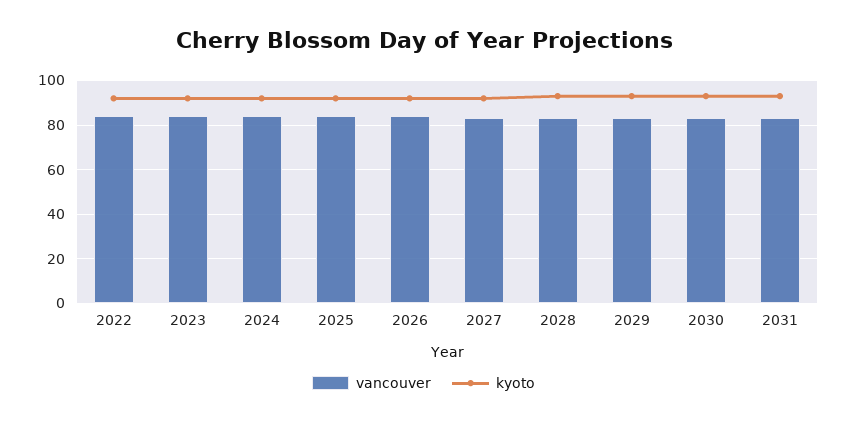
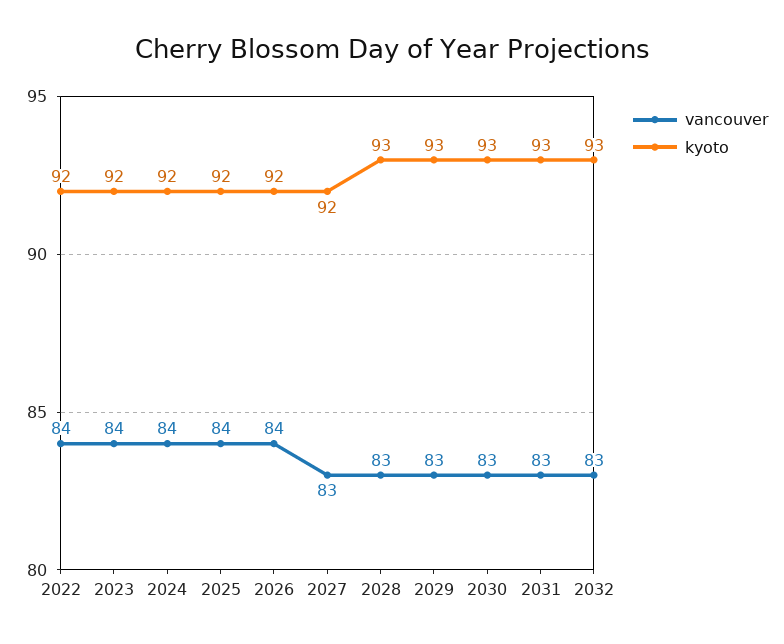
vancouver, 2032: none -> 83
kyoto, 2032: none -> 93

